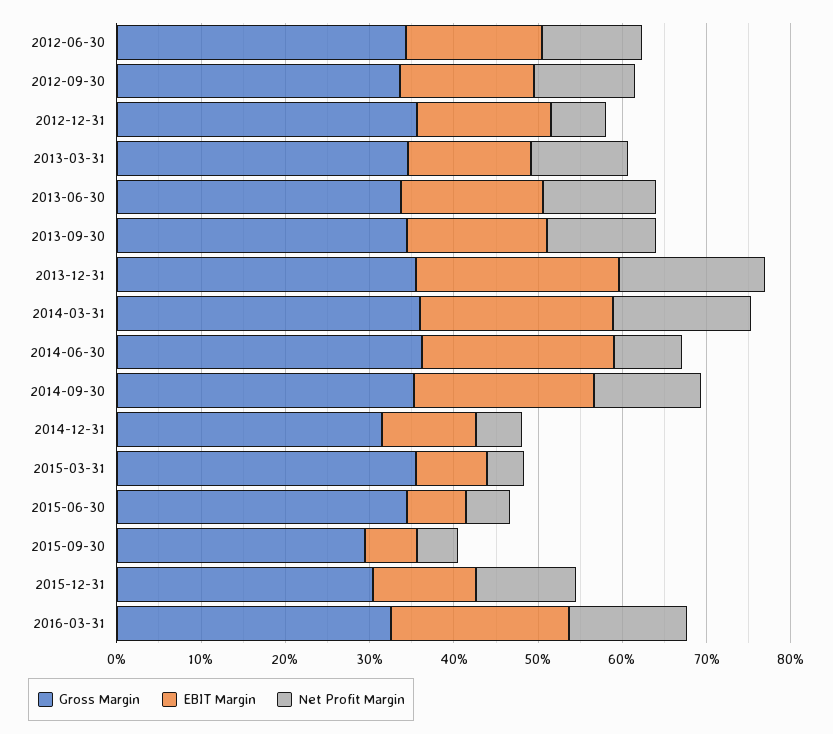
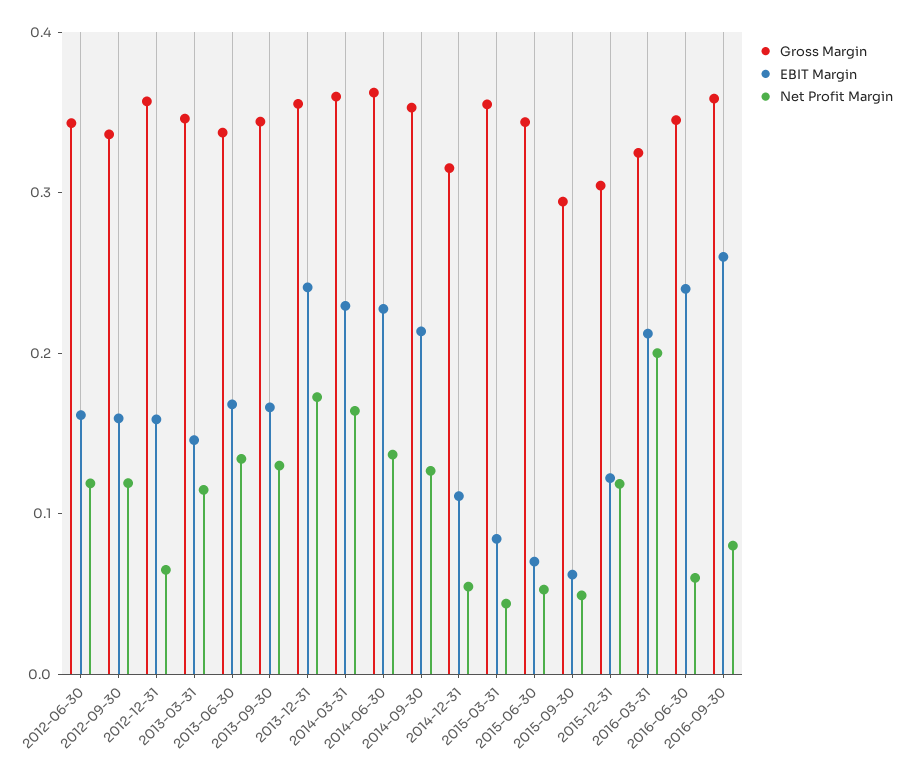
Net Profit Margin, 2014-06-30: 0.08 -> 0.14
Net Profit Margin, 2016-03-31: 0.14 -> 0.2
Gross Margin, 2016-06-30: none -> 0.34
EBIT Margin, 2016-06-30: none -> 0.24
Net Profit Margin, 2016-06-30: none -> 0.06
Gross Margin, 2016-09-30: none -> 0.36
EBIT Margin, 2016-09-30: none -> 0.26
Net Profit Margin, 2016-09-30: none -> 0.08

